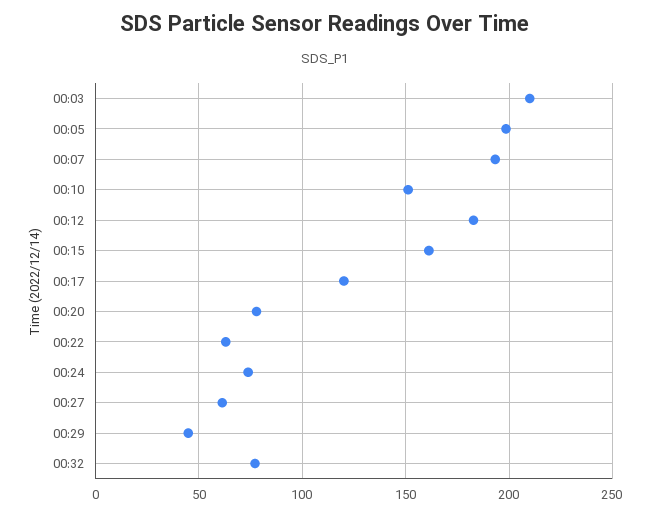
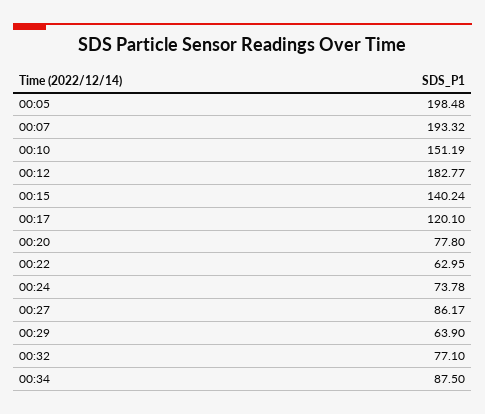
00:03: 210 -> none
00:15: 160 -> 140.24
00:27: 60 -> 86.17
00:29: 45 -> 63.9
00:34: none -> 87.5

